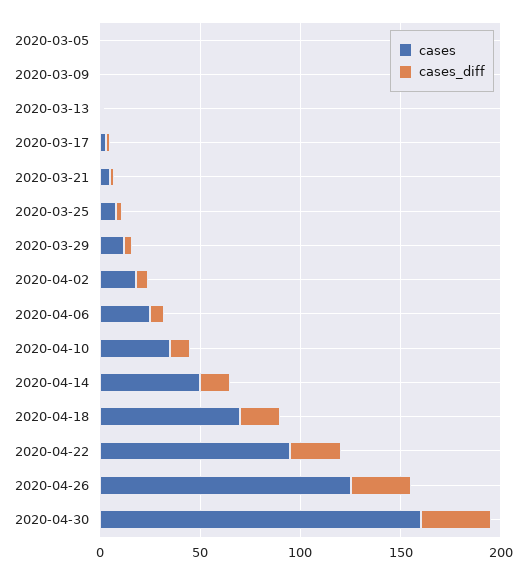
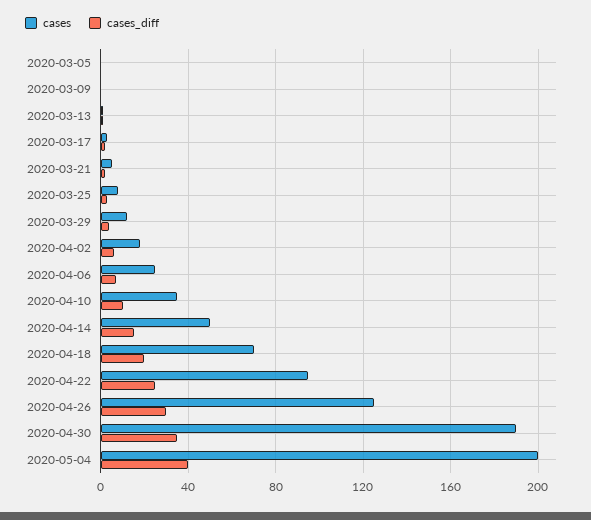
cases, 2020-04-30: 160 -> 190
cases, 2020-05-04: none -> 200
cases_diff, 2020-05-04: none -> 40

